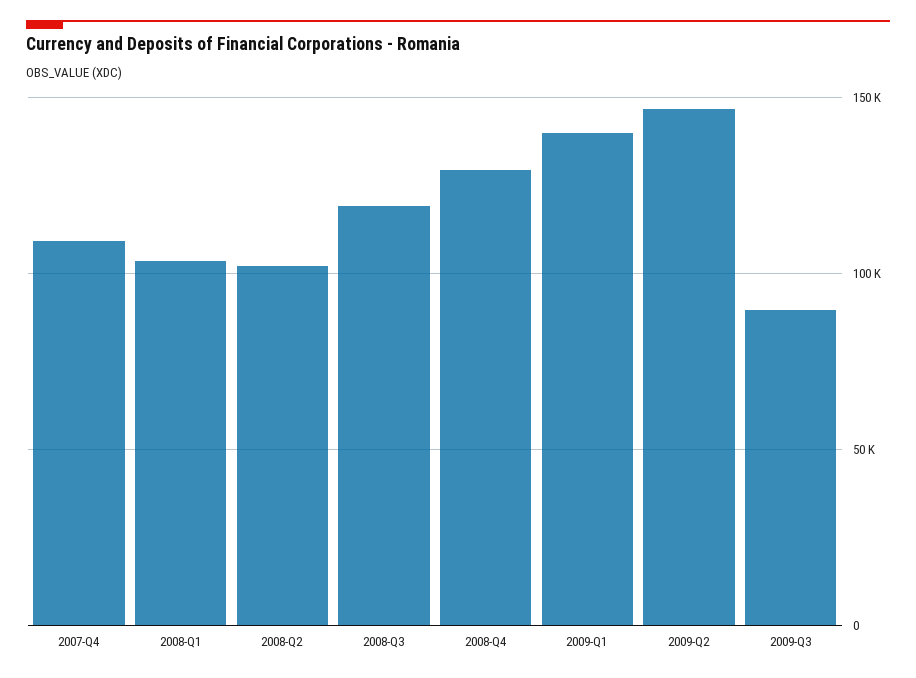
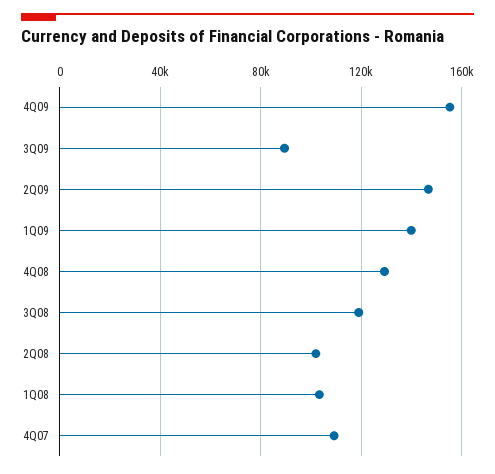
4Q09: none -> 155000

